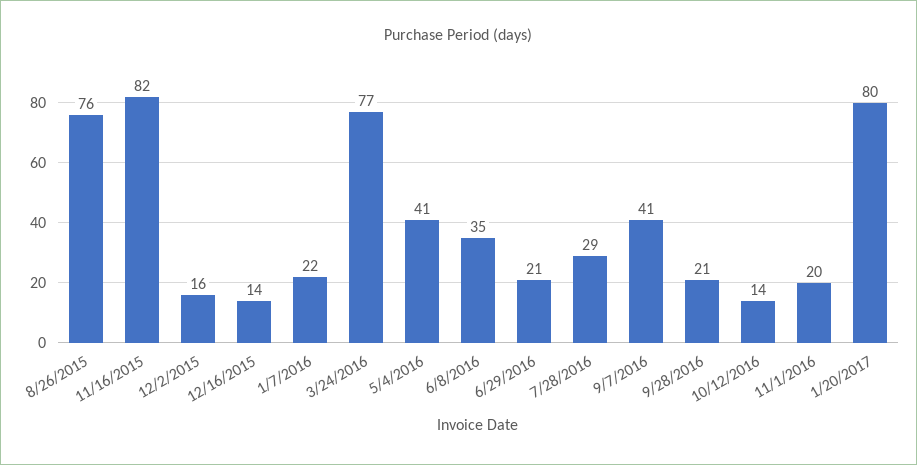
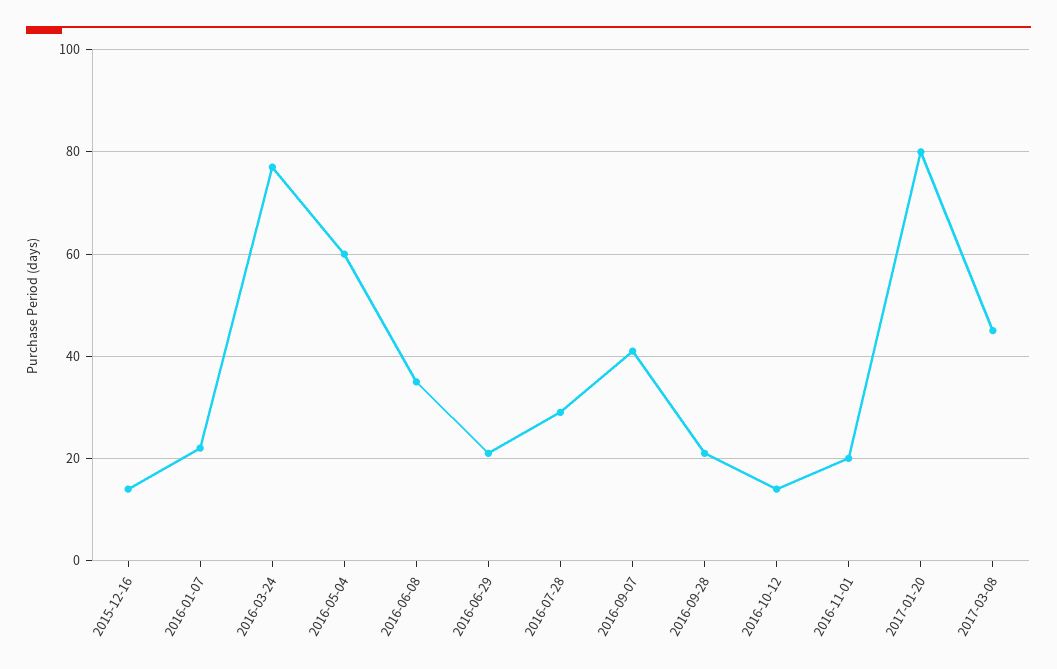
8/26/2015: 76 -> none
11/16/2015: 82 -> none
12/2/2015: 16 -> none
5/4/2016: 41 -> 60
2017-03-08: none -> 45

